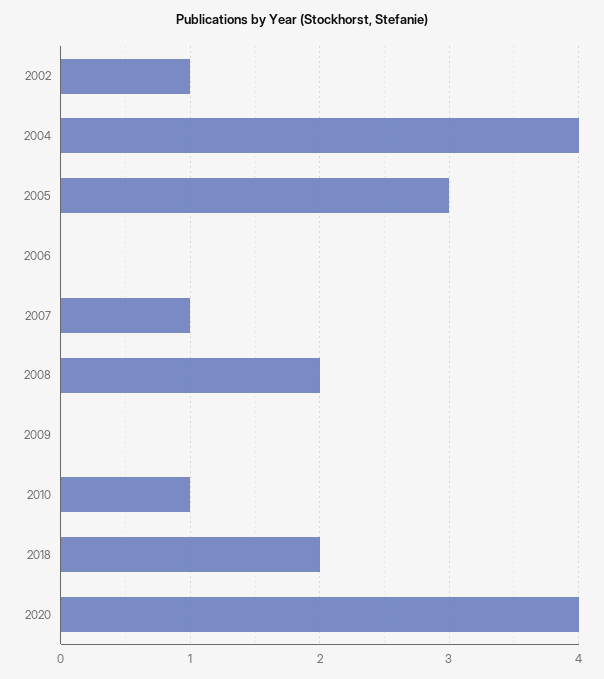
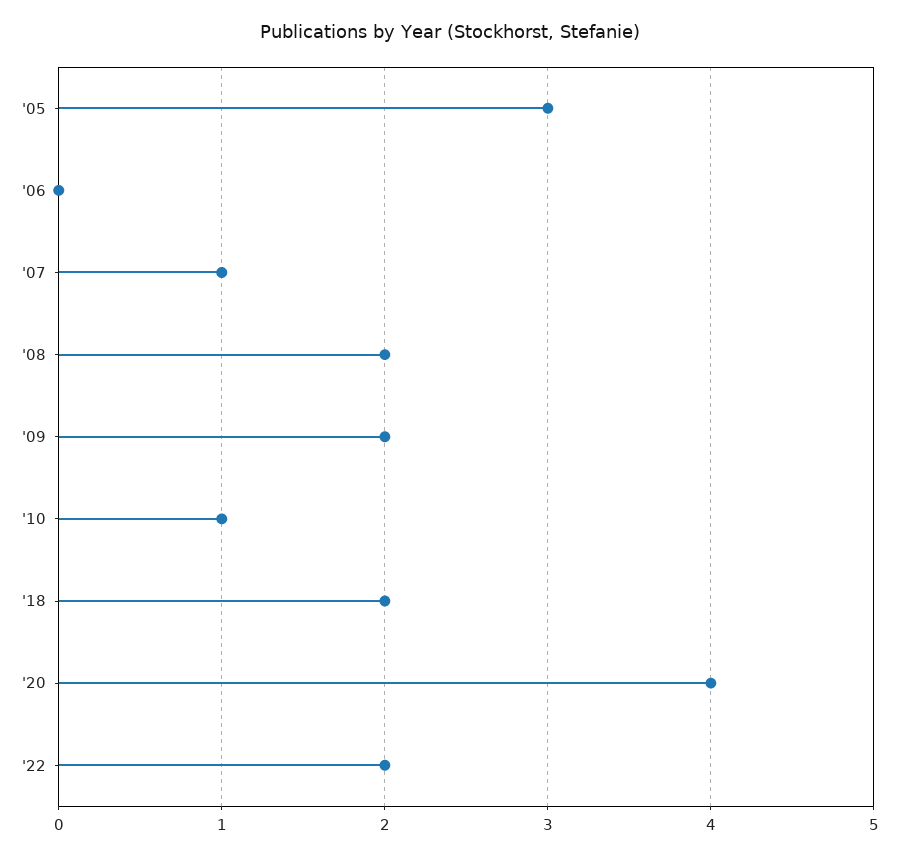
2002: 1 -> none
2004: 4 -> none
2009: 0 -> 2
'22: none -> 2

